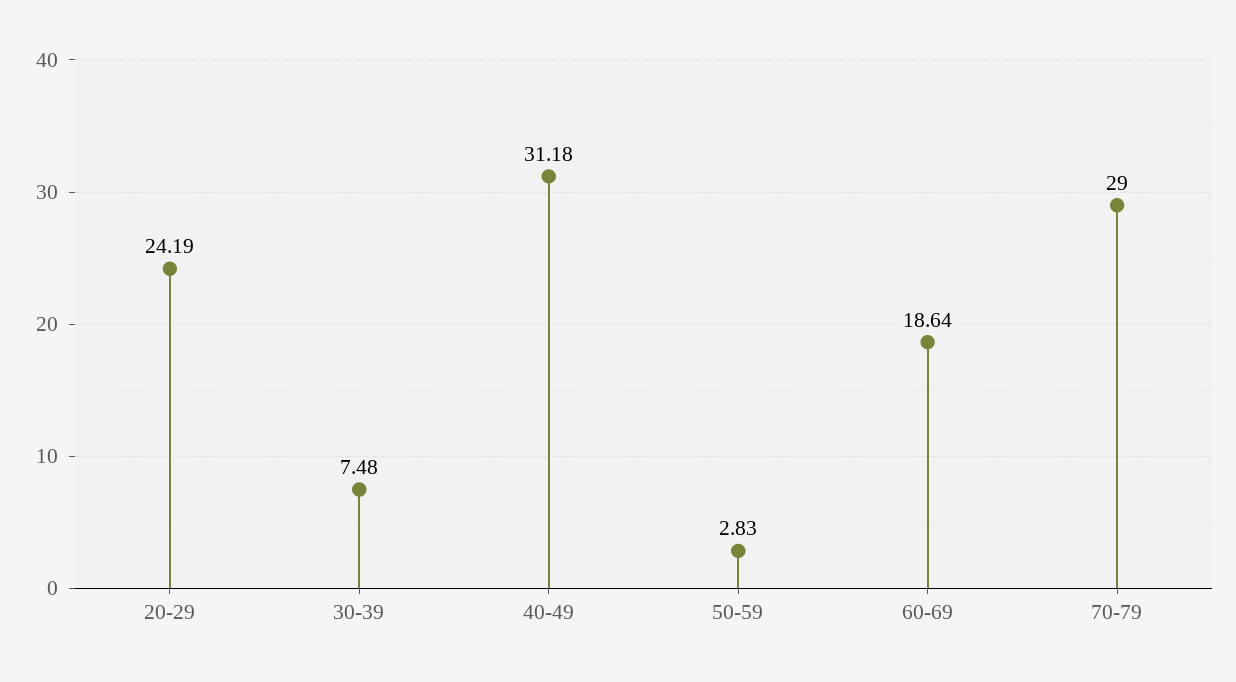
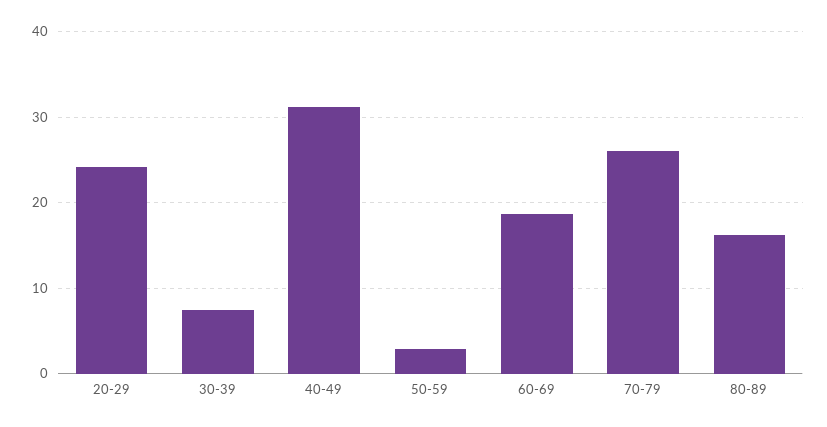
70-79: 29 -> 26
80-89: none -> 16

